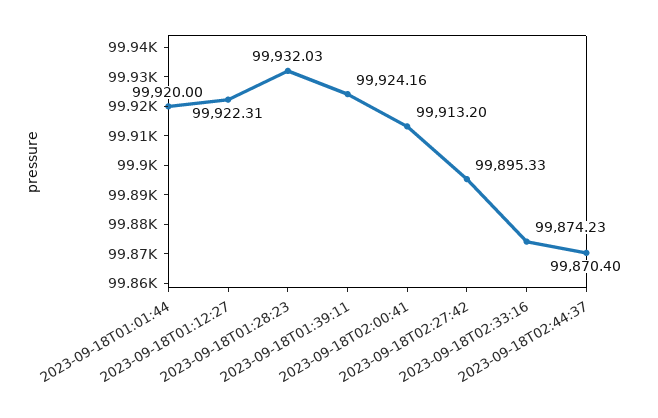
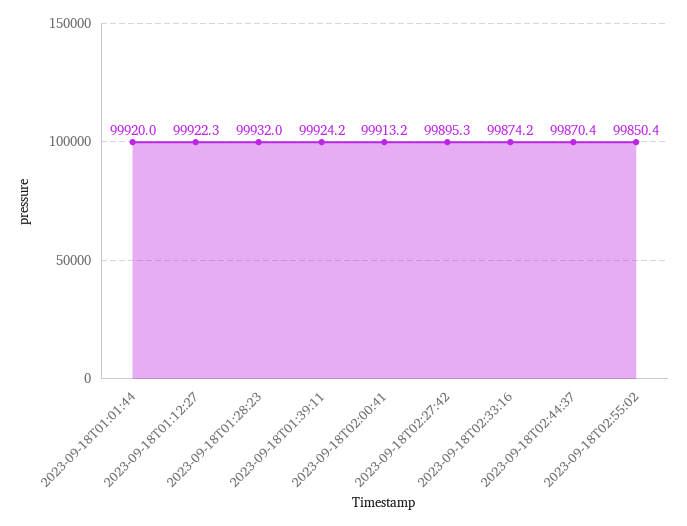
2023-09-18T02:55:02: none -> 99850.4

